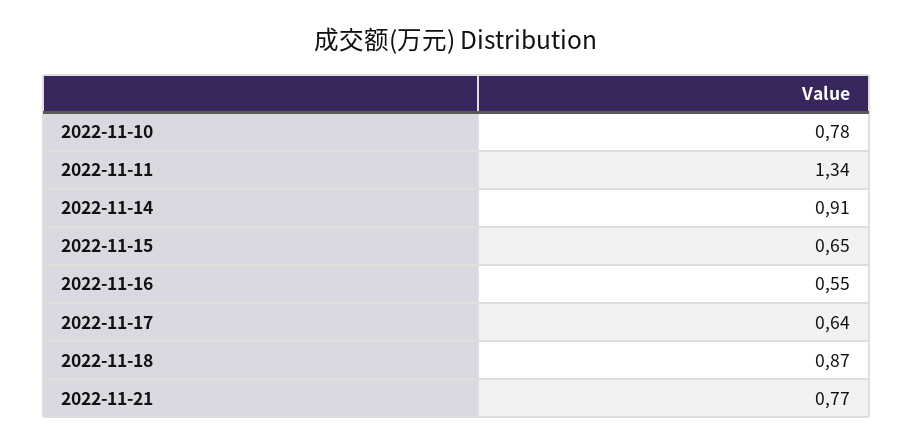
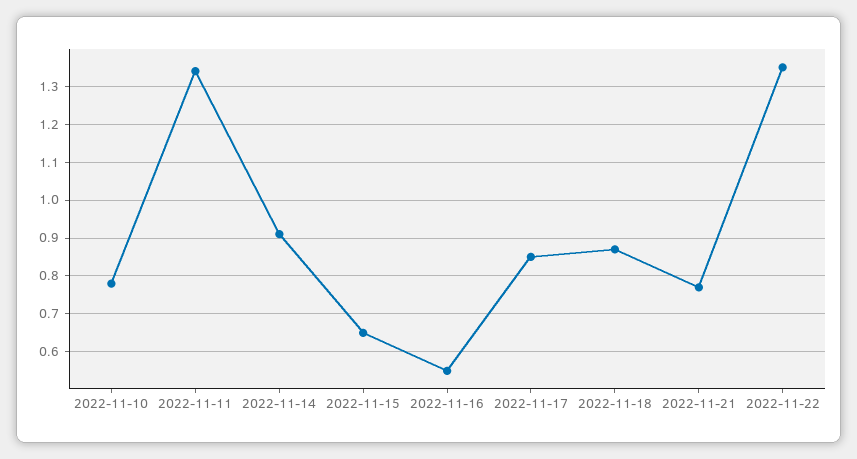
2022-11-17: 0.64 -> 0.85
2022-11-22: none -> 1.35

